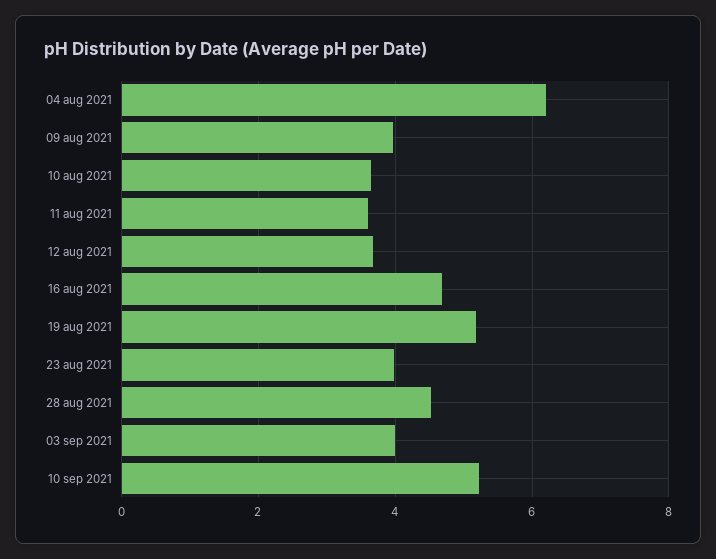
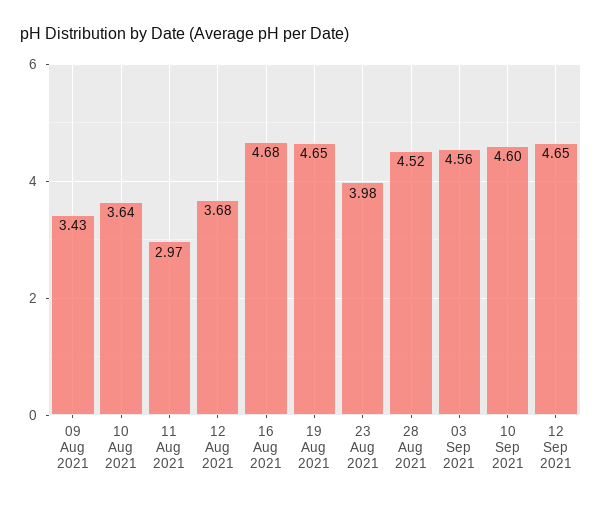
04 aug 2021: 6.2 -> none
09 aug 2021: 4 -> 3.43
11 aug 2021: 3.6 -> 2.97
19 aug 2021: 5.2 -> 4.65
03 sep 2021: 4 -> 4.56
10 sep 2021: 5.2 -> 4.6
12 Sep 2021: none -> 4.65

